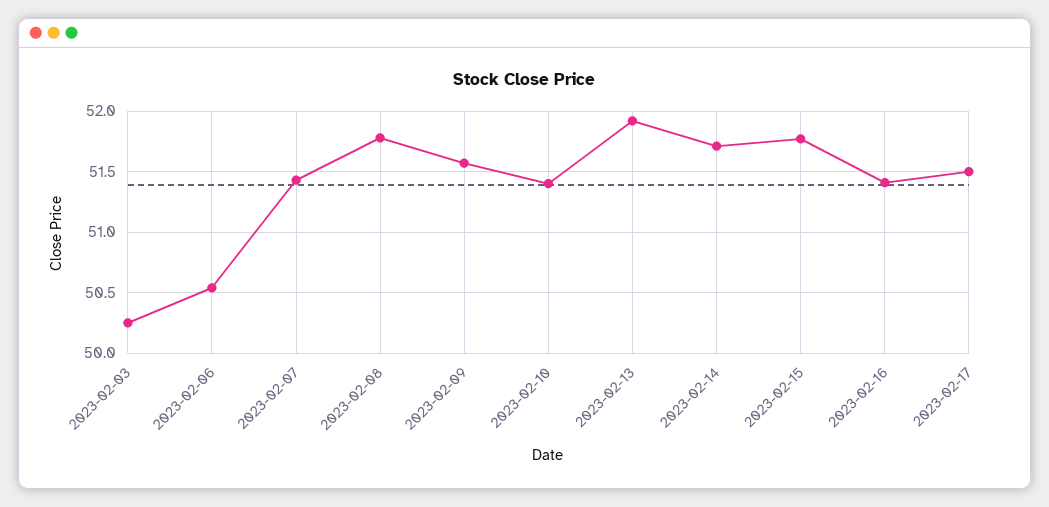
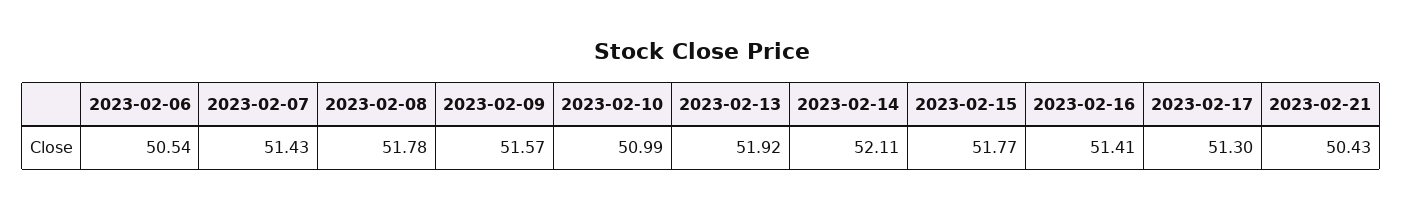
2023-02-03: 50.25 -> none
2023-02-10: 51.4 -> 50.99
2023-02-14: 51.7 -> 52.11
2023-02-17: 51.5 -> 51.3
2023-02-21: none -> 50.43

